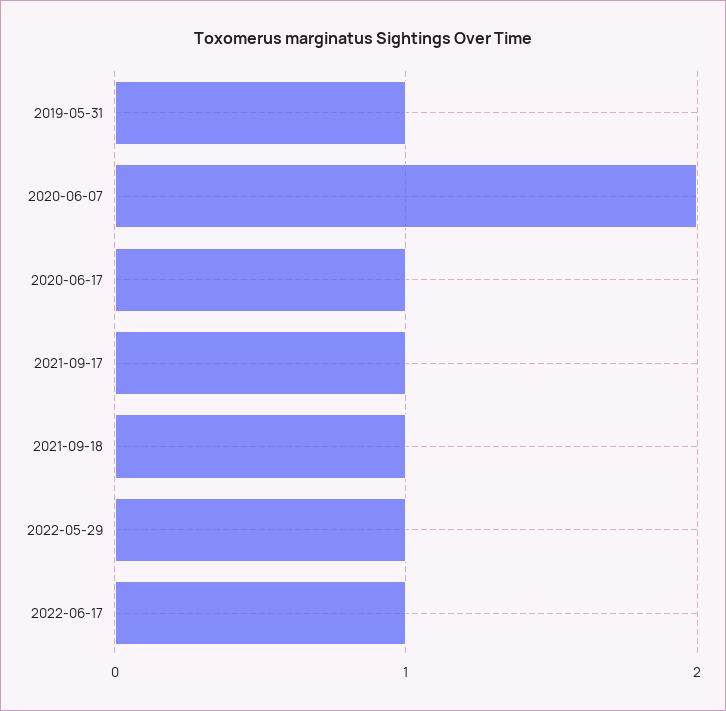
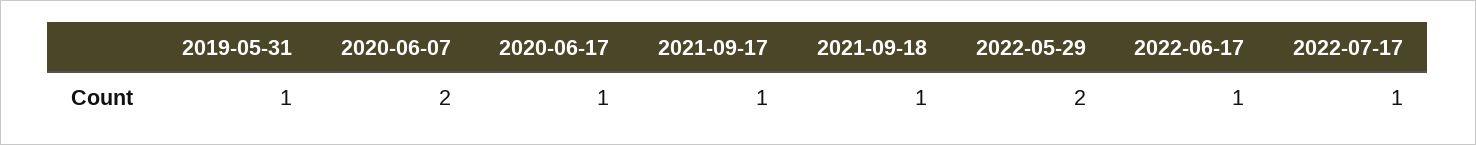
2022-05-29: 1 -> 2
2022-07-17: none -> 1

